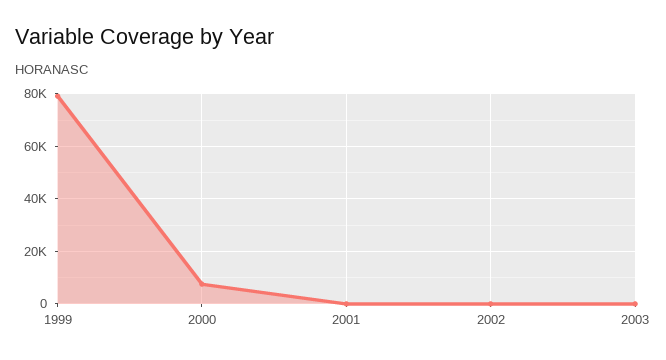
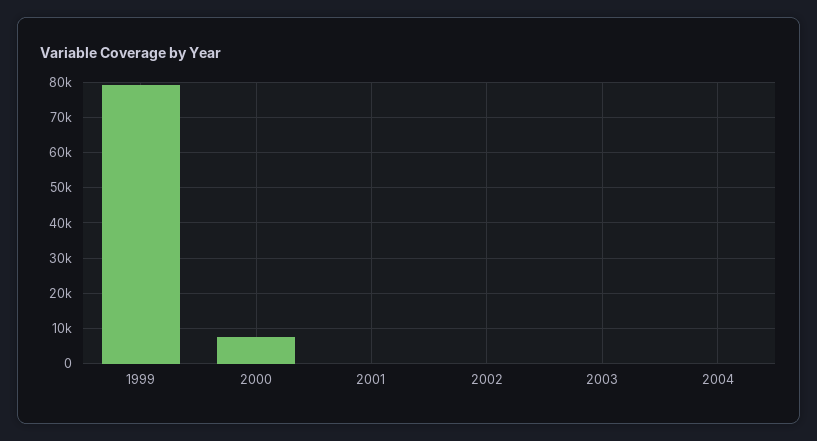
2004: none -> 0

